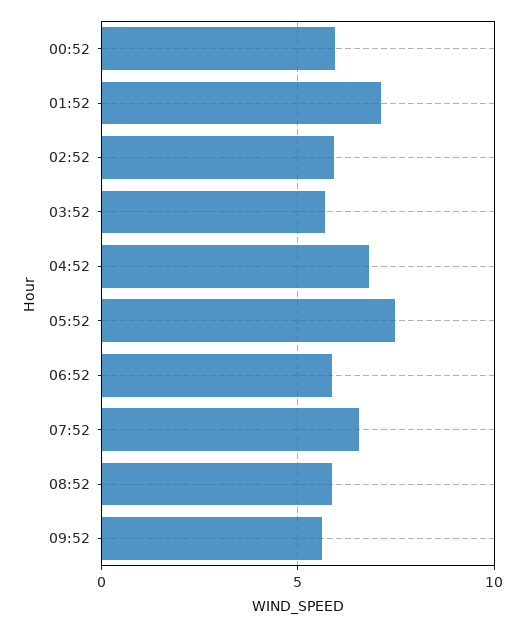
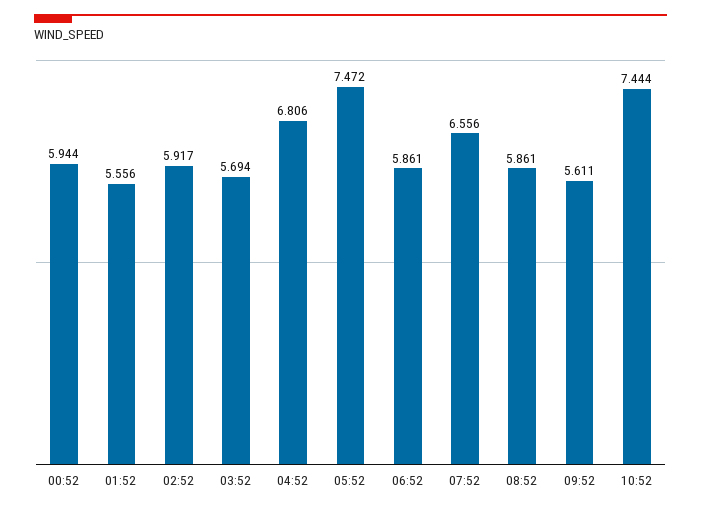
01:52: 7 -> 5.556
10:52: none -> 7.444

